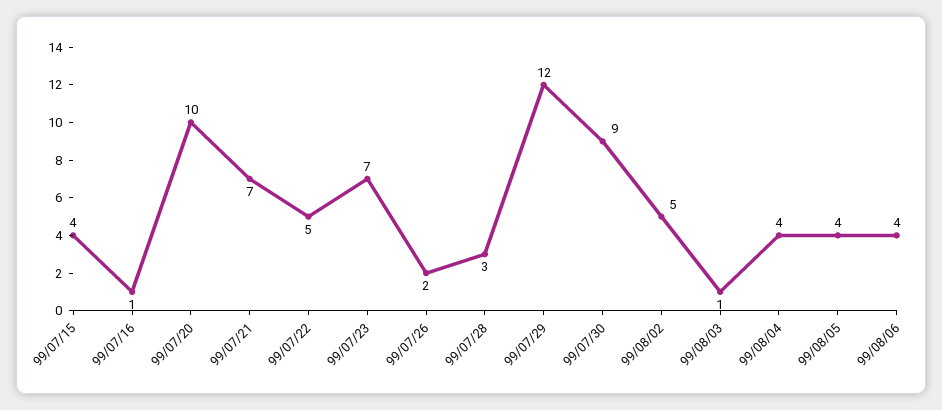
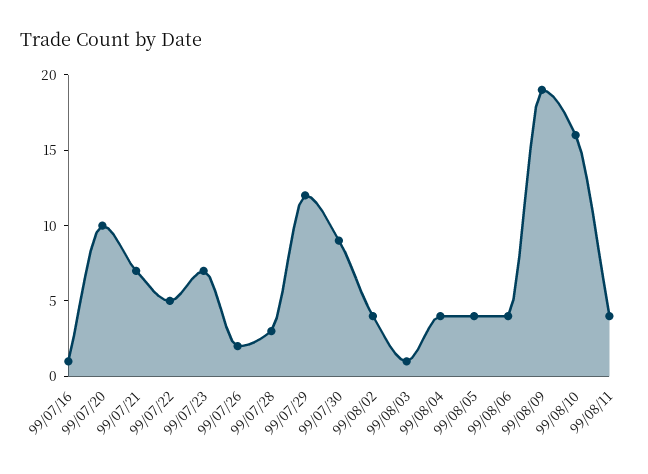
99/07/15: 4 -> none
99/08/02: 5 -> 4
99/08/09: none -> 19
99/08/10: none -> 16
99/08/11: none -> 4

